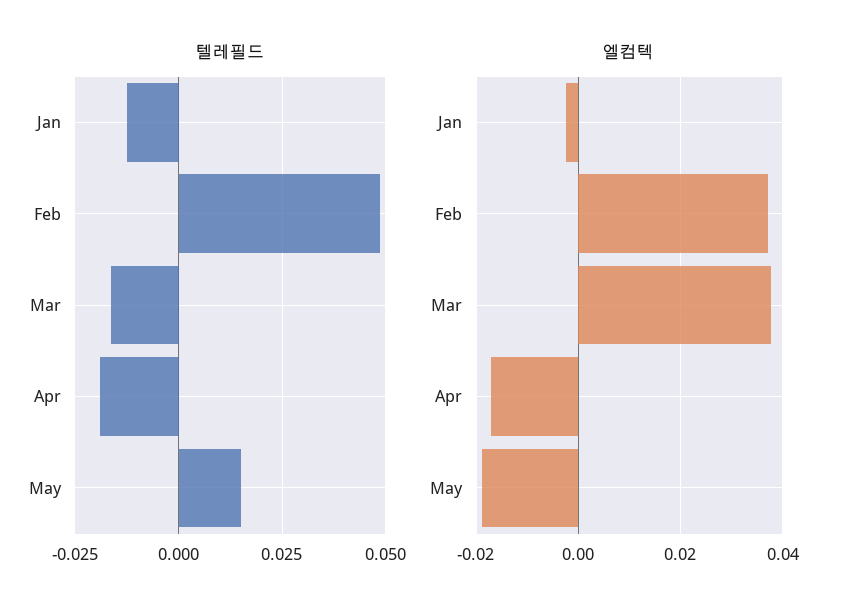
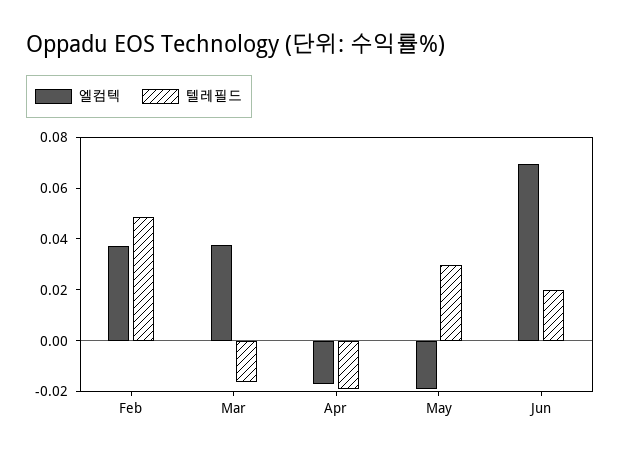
텔레필드, Jan: -0.0125 -> none
텔레필드, May: 0.015 -> 0.03
엘컴텍, Jan: -0.002 -> none
엘컴텍, Jun: none -> 0.07
텔레필드, Jun: none -> 0.02

